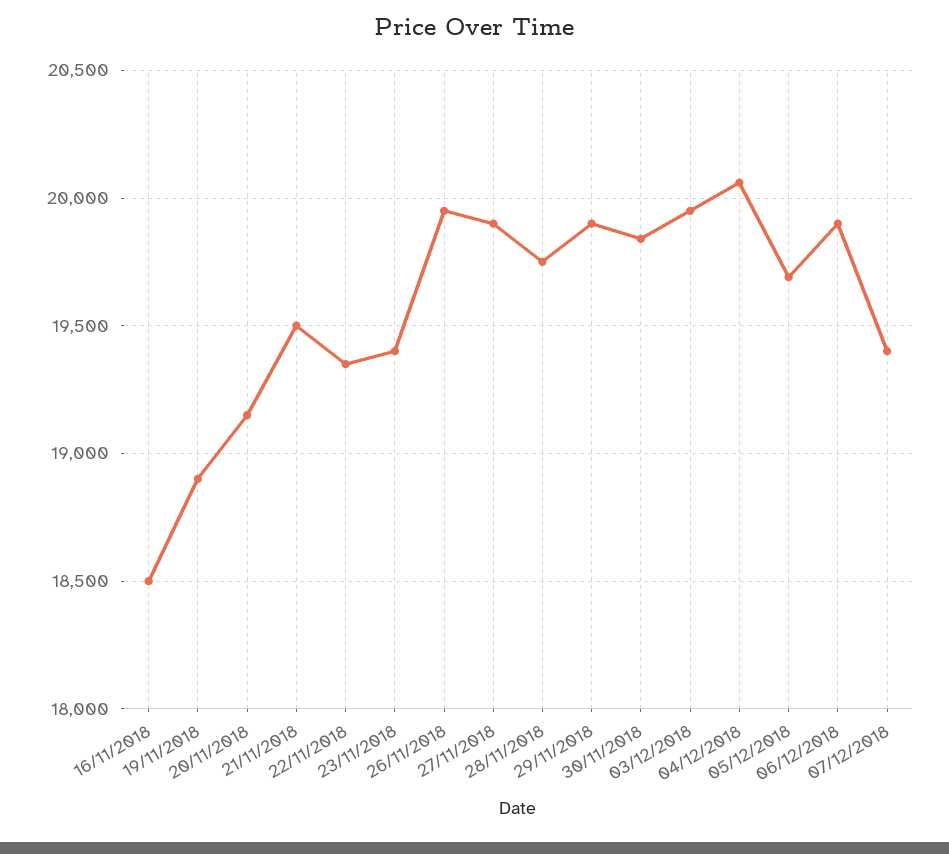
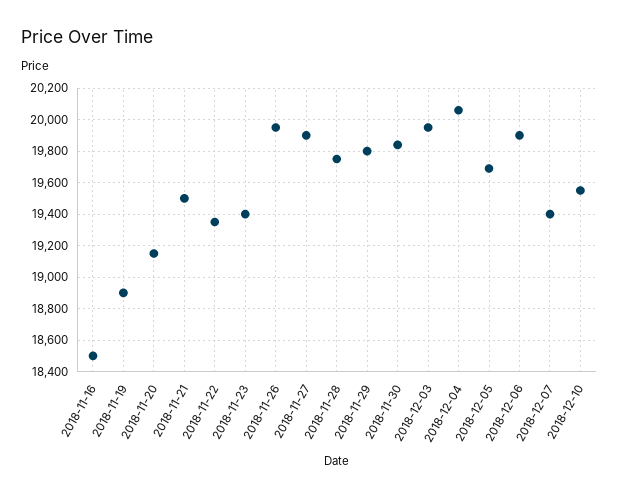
29/11/2018: 19900 -> 19800
2018-12-10: none -> 19550

